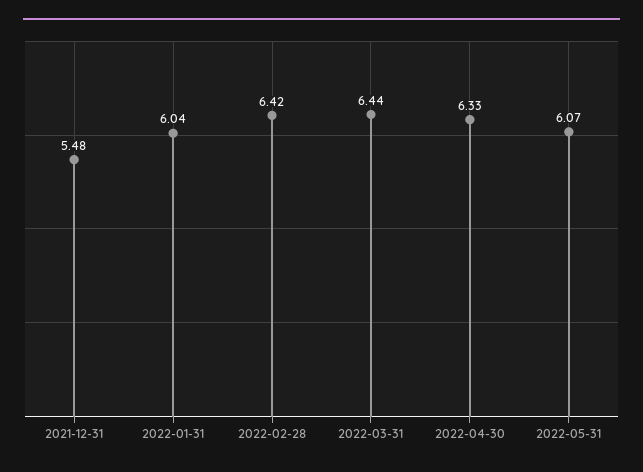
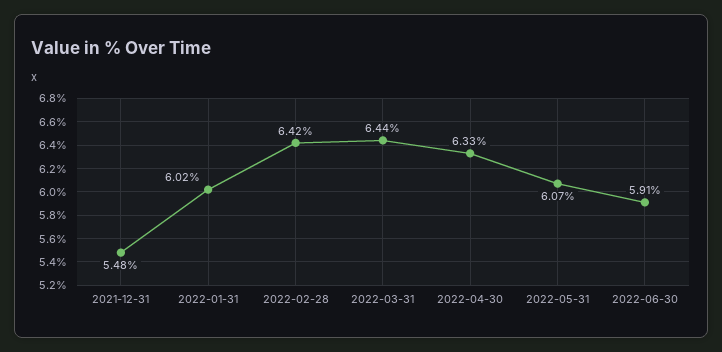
2022-01-31: 6.04 -> 6.02
2022-06-30: none -> 5.91

